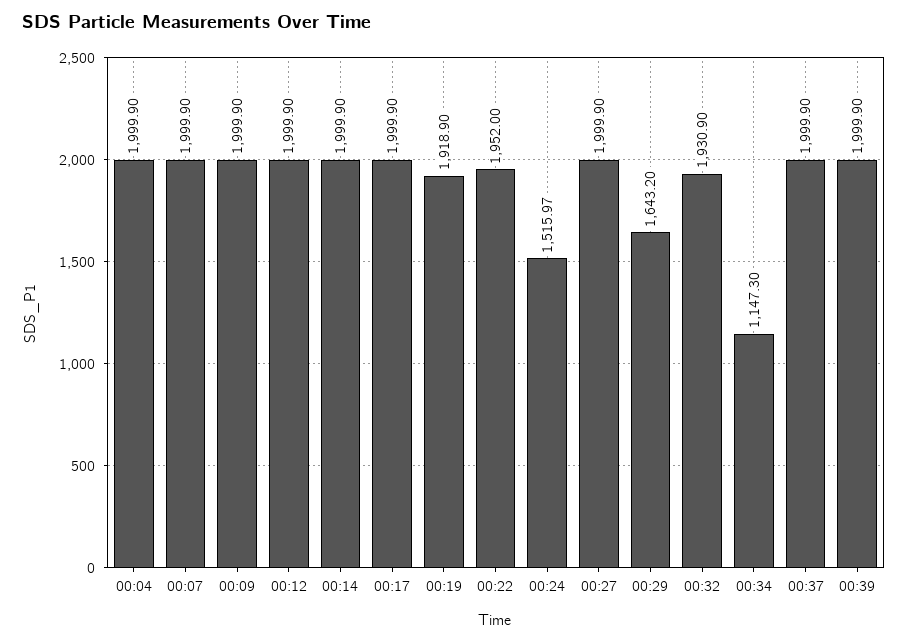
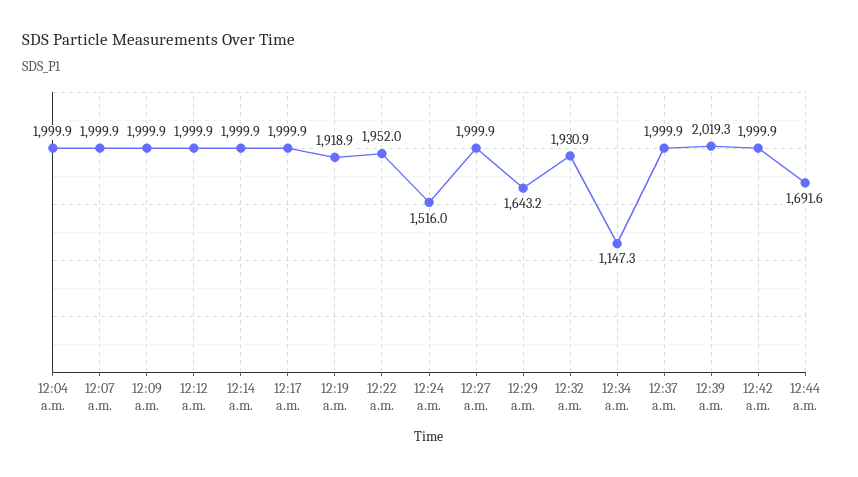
00:39: 1999.9 -> 2019.3
12:42 a.m.: none -> 1999.9
12:44 a.m.: none -> 1691.6

